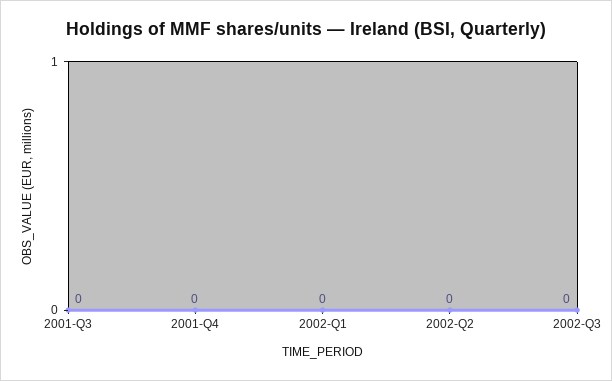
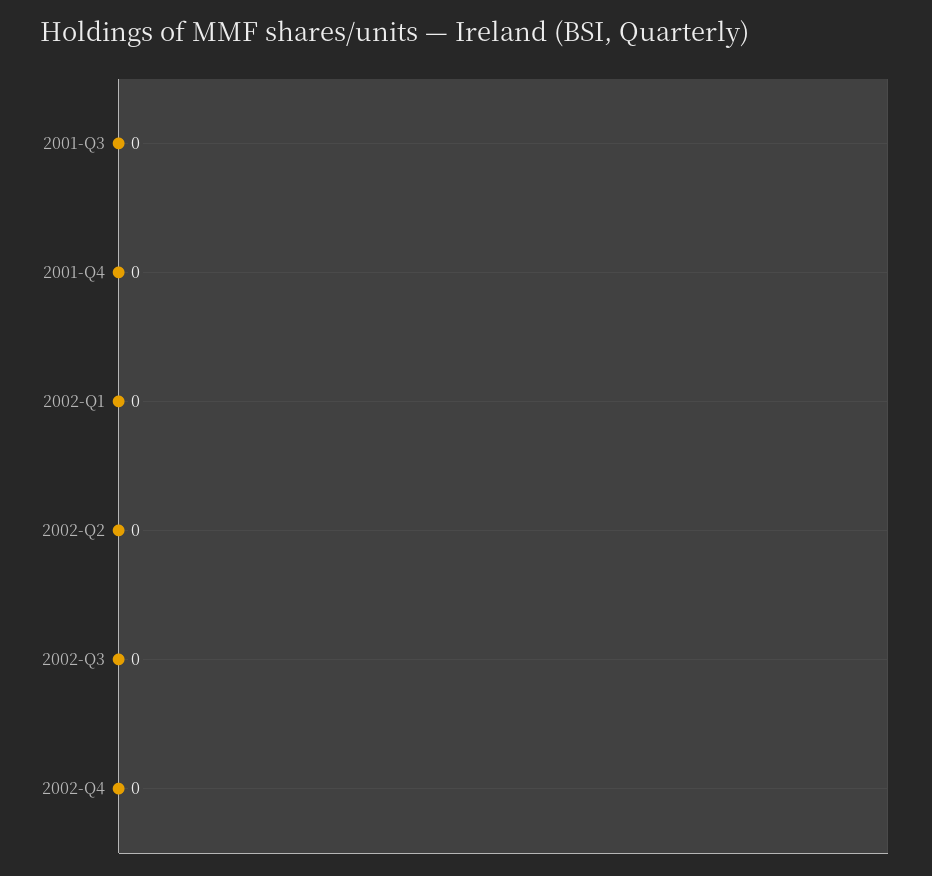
2002-Q4: none -> 0

